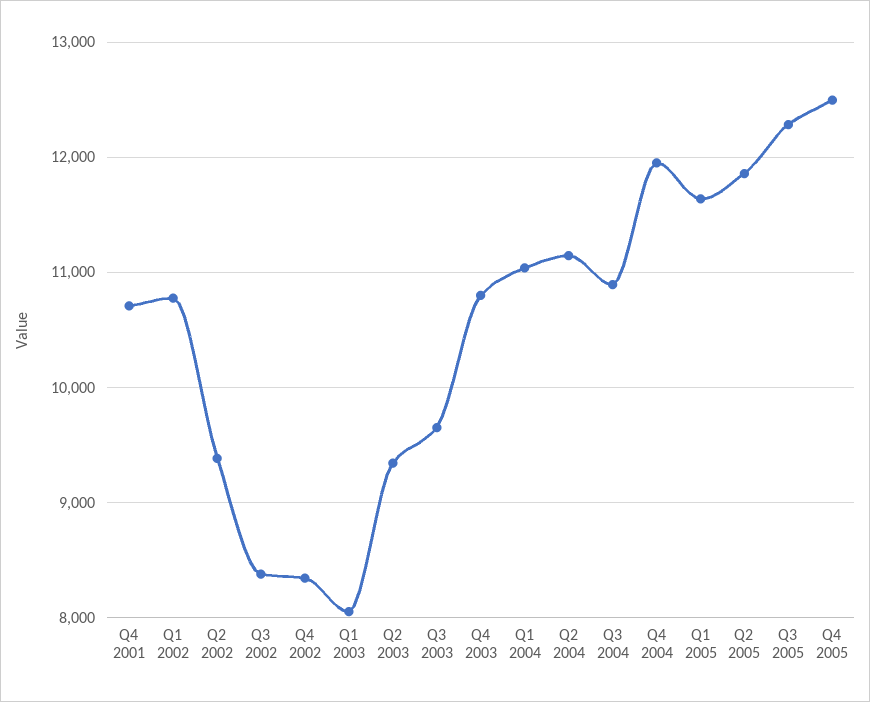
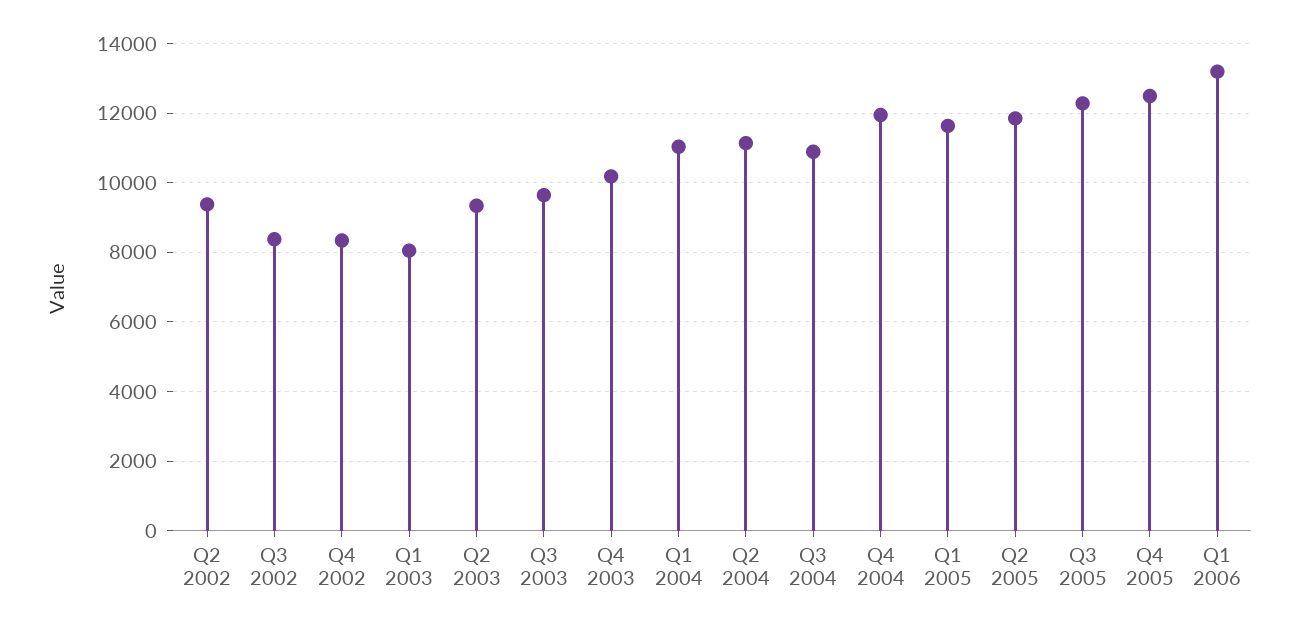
Q4 2001: 10700 -> none
Q1 2002: 10800 -> none
Q4 2003: 10800 -> 10200
Q1 2006: none -> 13200

